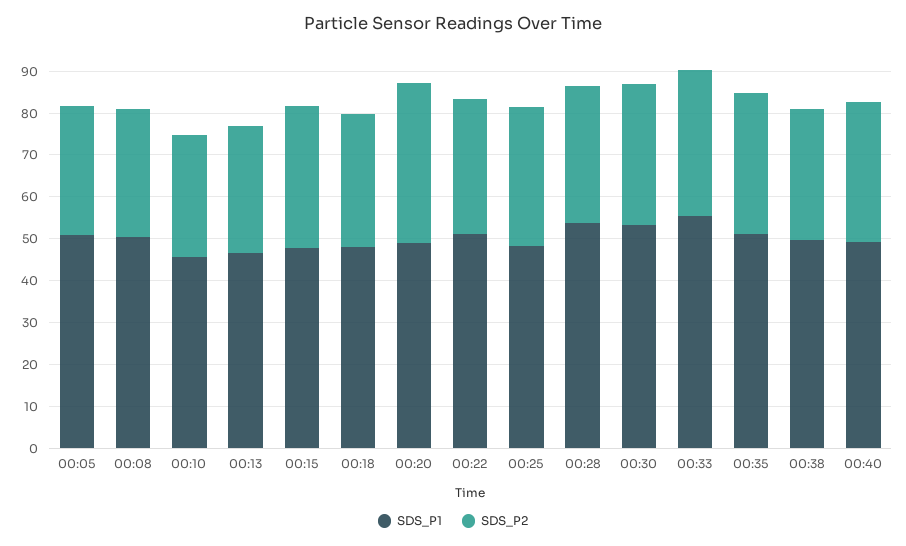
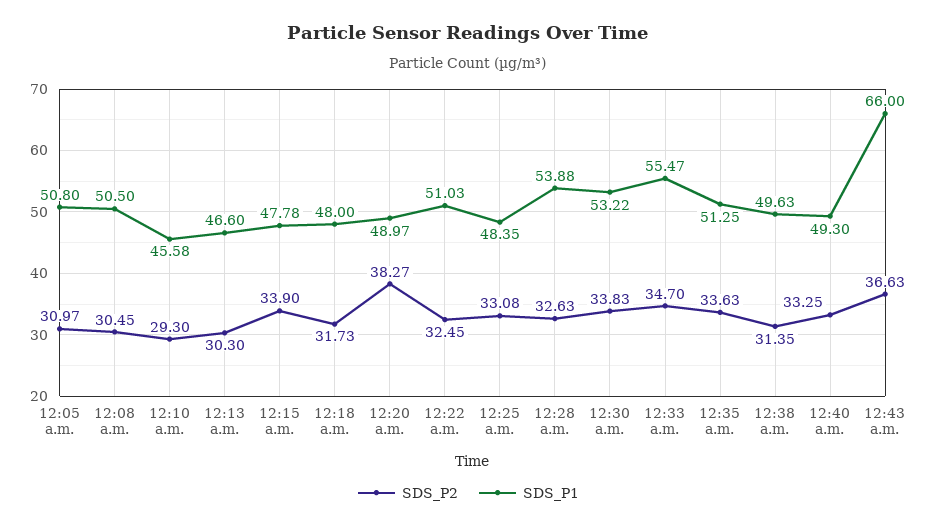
SDS_P2, 12:43 a.m.: none -> 36.63
SDS_P1, 12:43 a.m.: none -> 66

